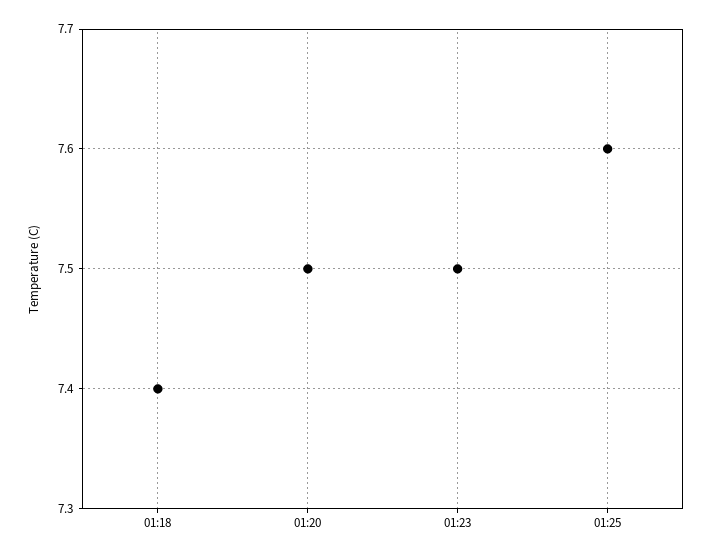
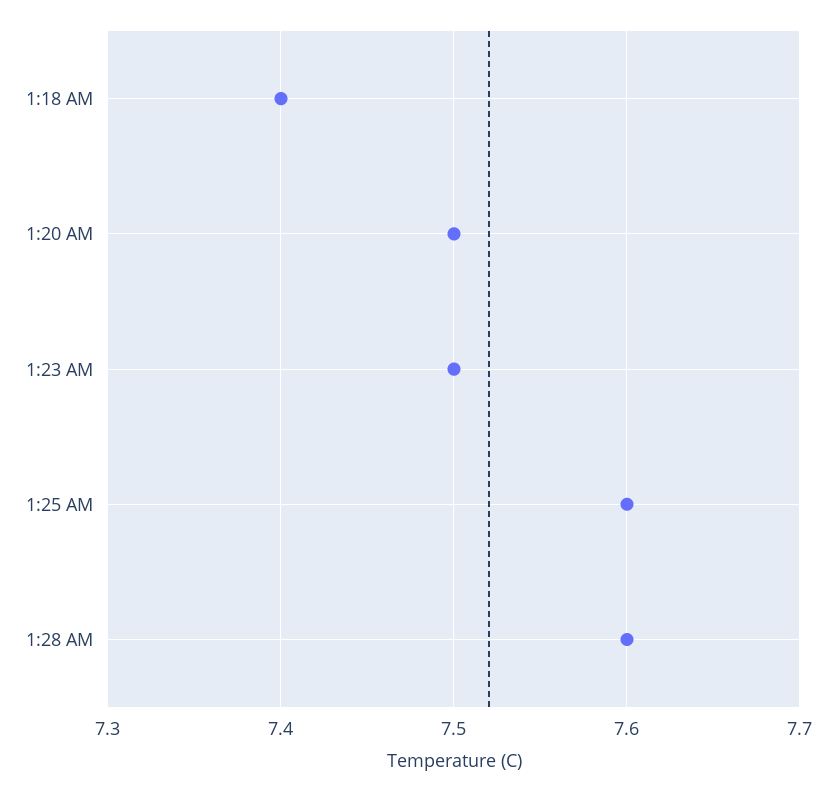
1:28 AM: none -> 7.6

